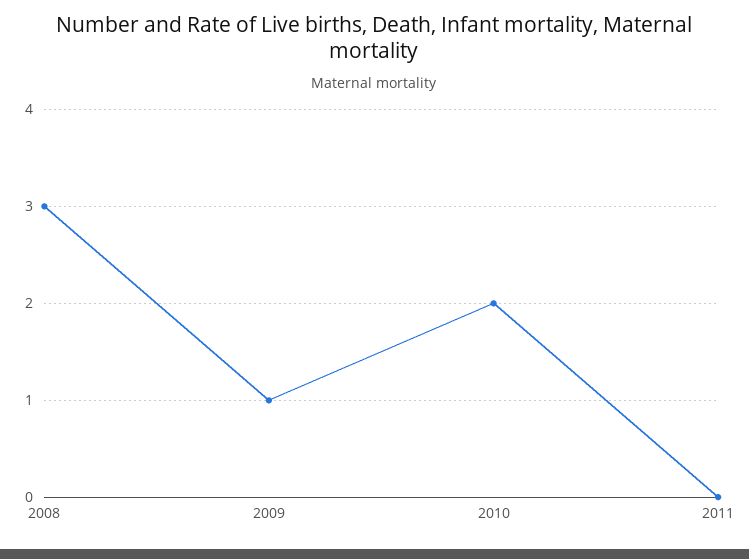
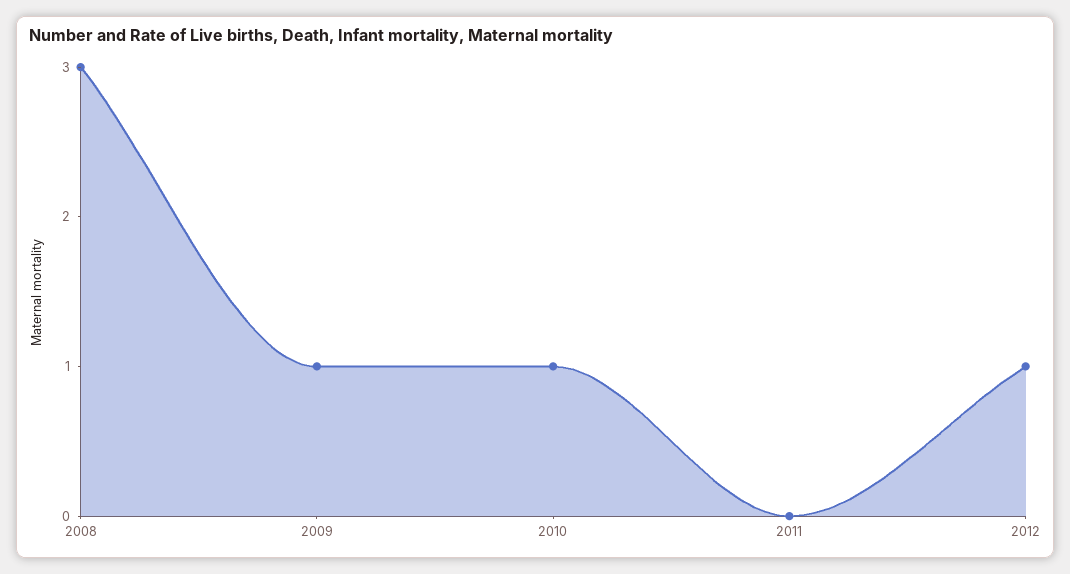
2010: 2 -> 1
2012: none -> 1

